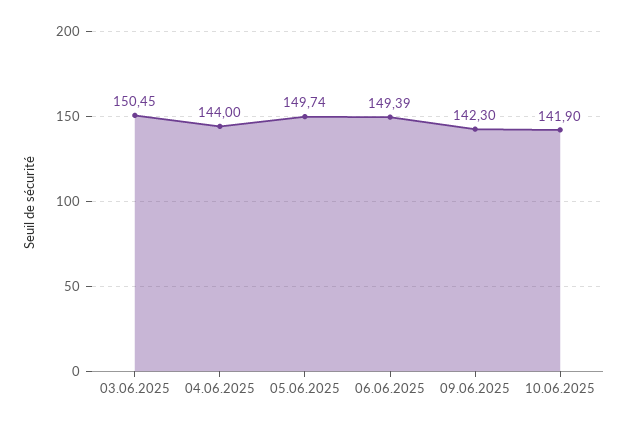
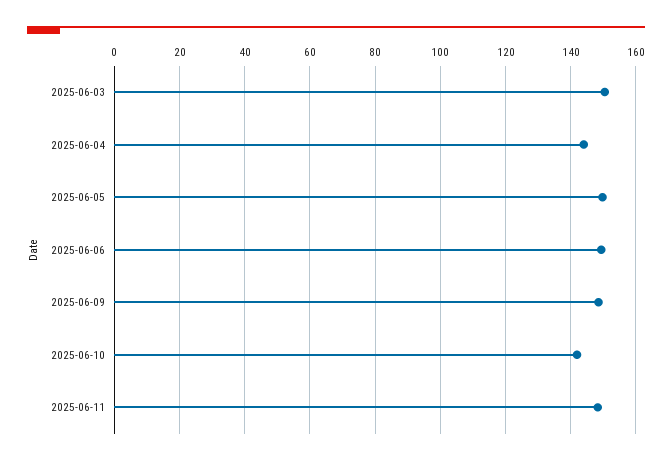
09.06.2025: 142.3 -> 148
2025-06-11: none -> 148

